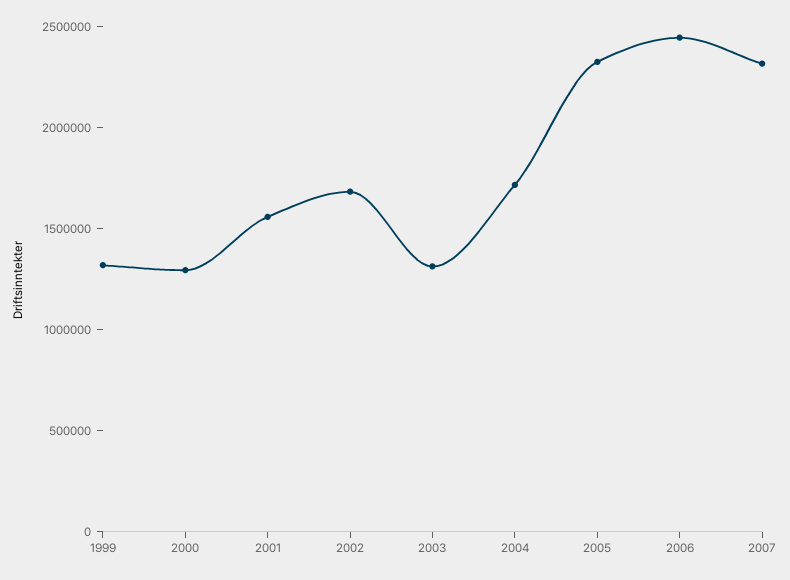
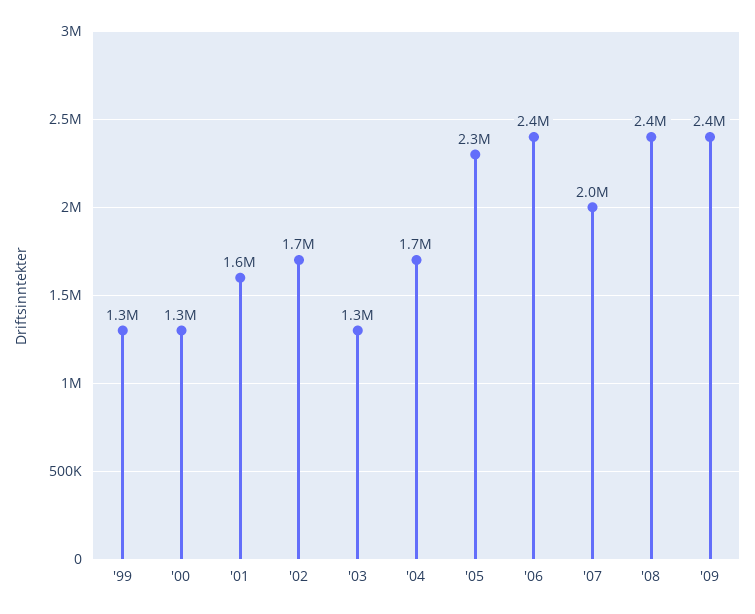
2007: 2300000 -> 2000000
'08: none -> 2400000
'09: none -> 2400000

